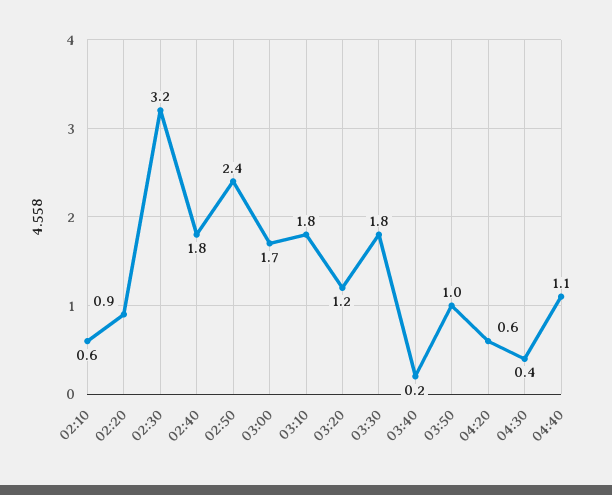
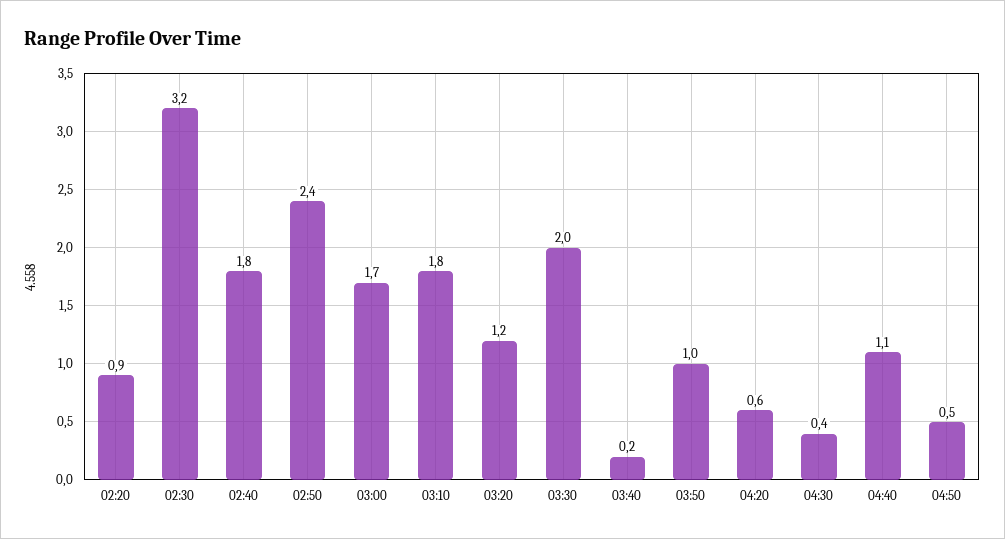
02:10: 0.6 -> none
03:30: 1.8 -> 2
04:50: none -> 0.5

